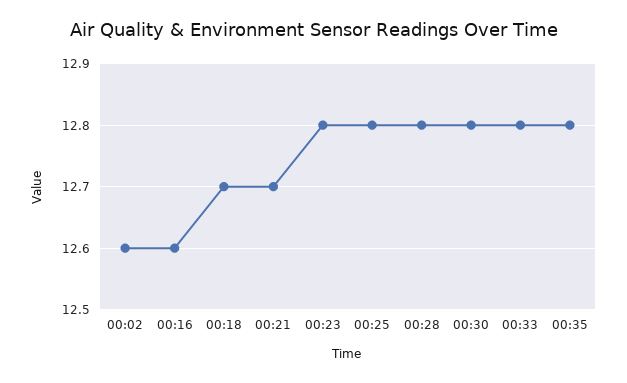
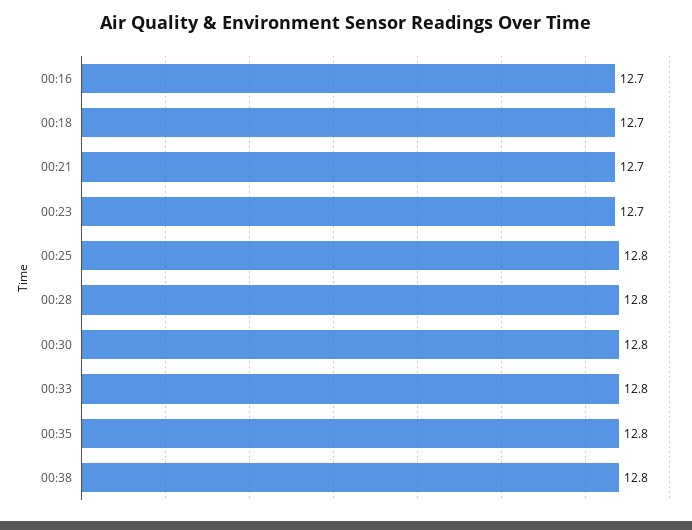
00:02: 12.6 -> none
00:16: 12.6 -> 12.7
00:23: 12.8 -> 12.7
00:38: none -> 12.8

